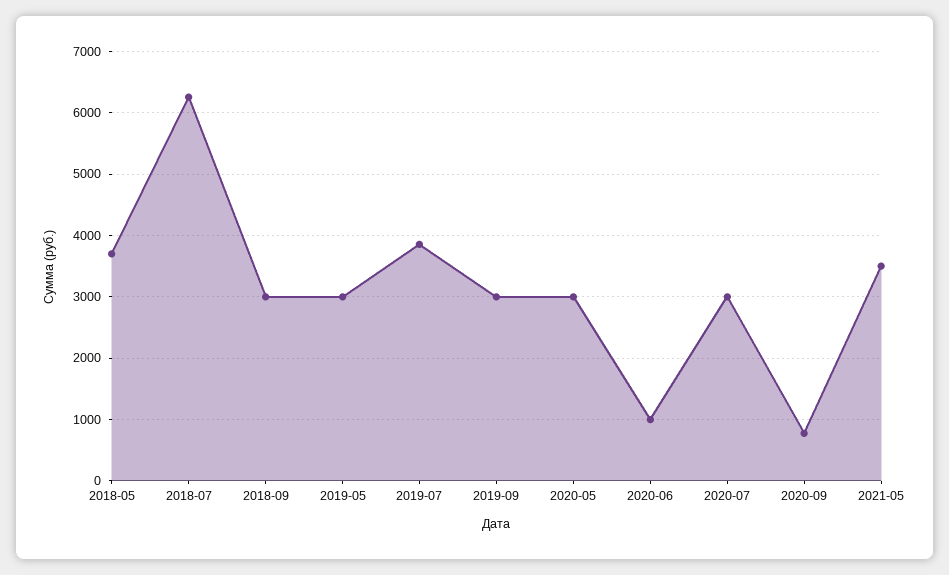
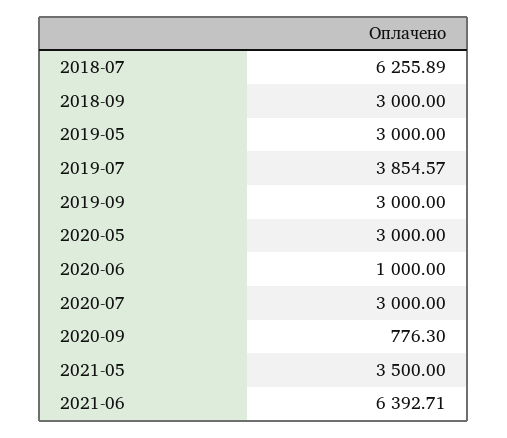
2018-05: 3700 -> none
2021-06: none -> 6392.71

